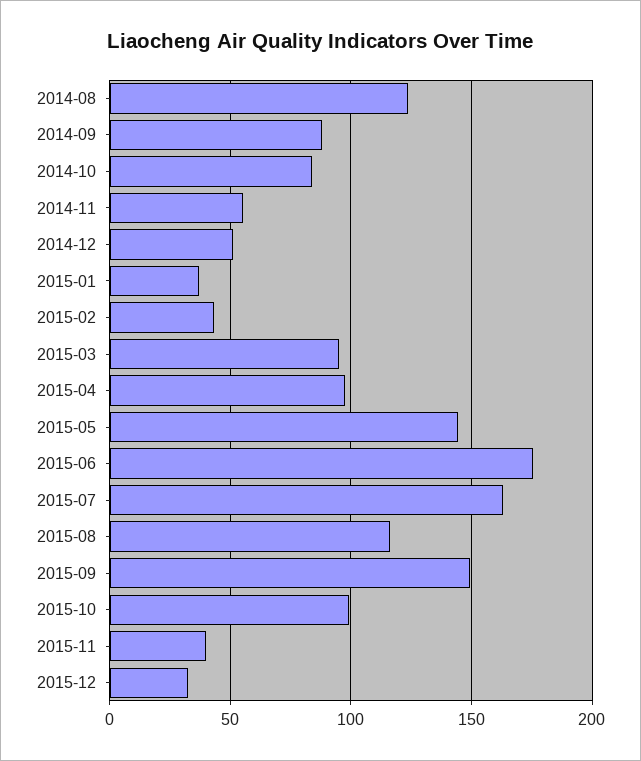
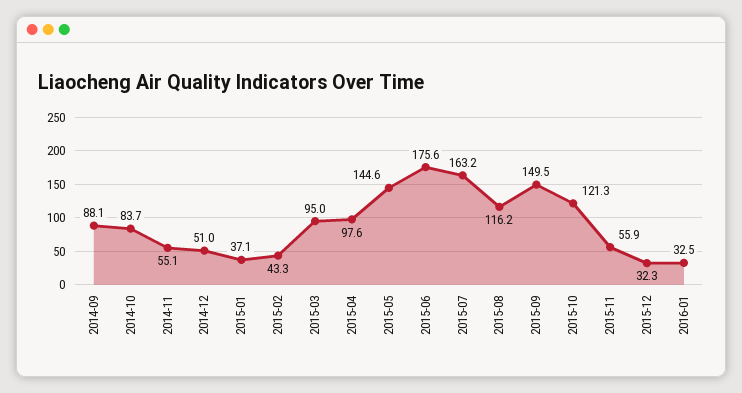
2014-08: 125 -> none
2015-10: 100 -> 121.3
2015-11: 40 -> 55.9
2016-01: none -> 32.5

